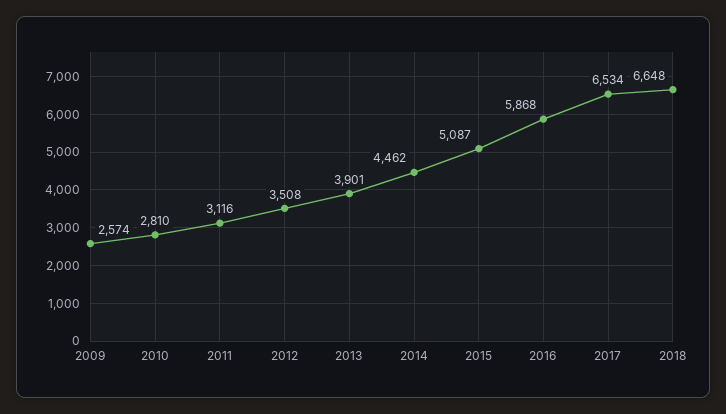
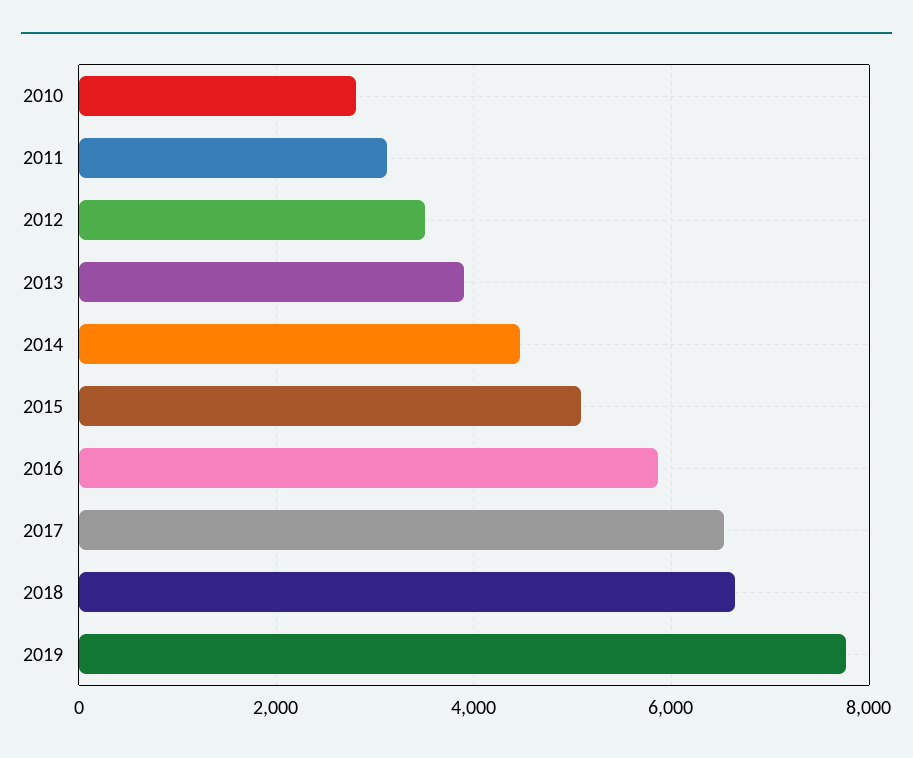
2009: 2574 -> none
2019: none -> 7800

